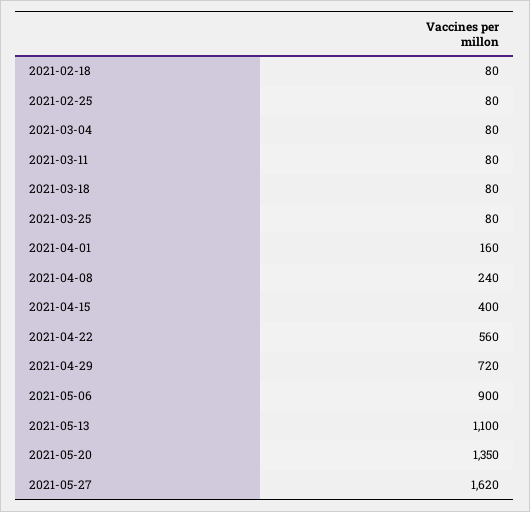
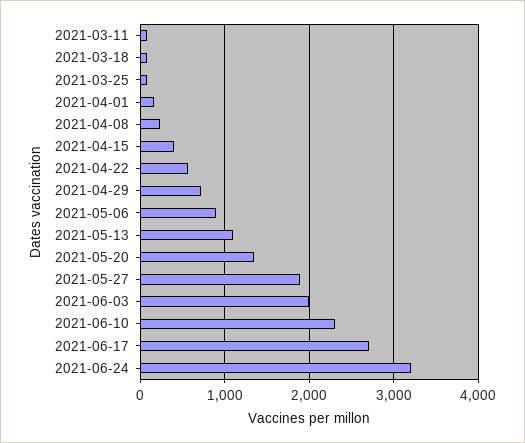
2021-02-18: 80 -> none
2021-02-25: 80 -> none
2021-03-04: 80 -> none
2021-05-27: 1620 -> 1900
2021-06-03: none -> 2000
2021-06-10: none -> 2300
2021-06-17: none -> 2700
2021-06-24: none -> 3200

